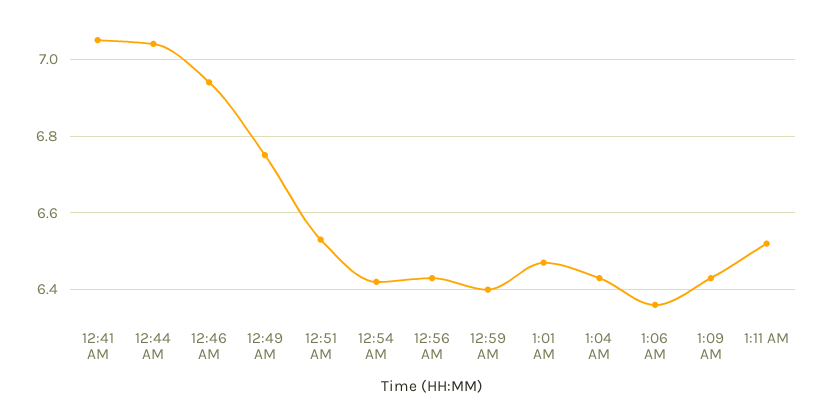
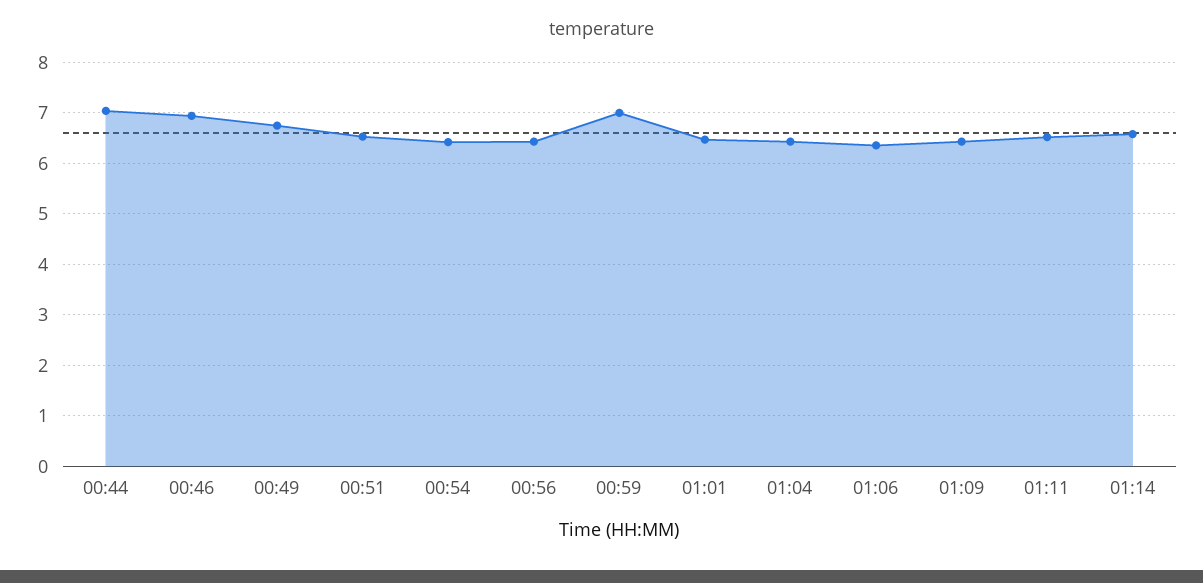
12:41 AM: 7.05 -> none
12:59 AM: 6.4 -> 7
01:14: none -> 6.6

